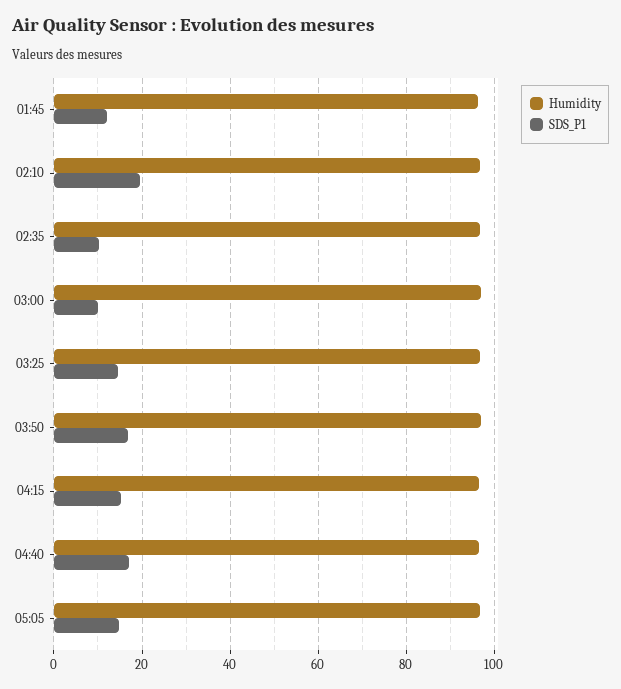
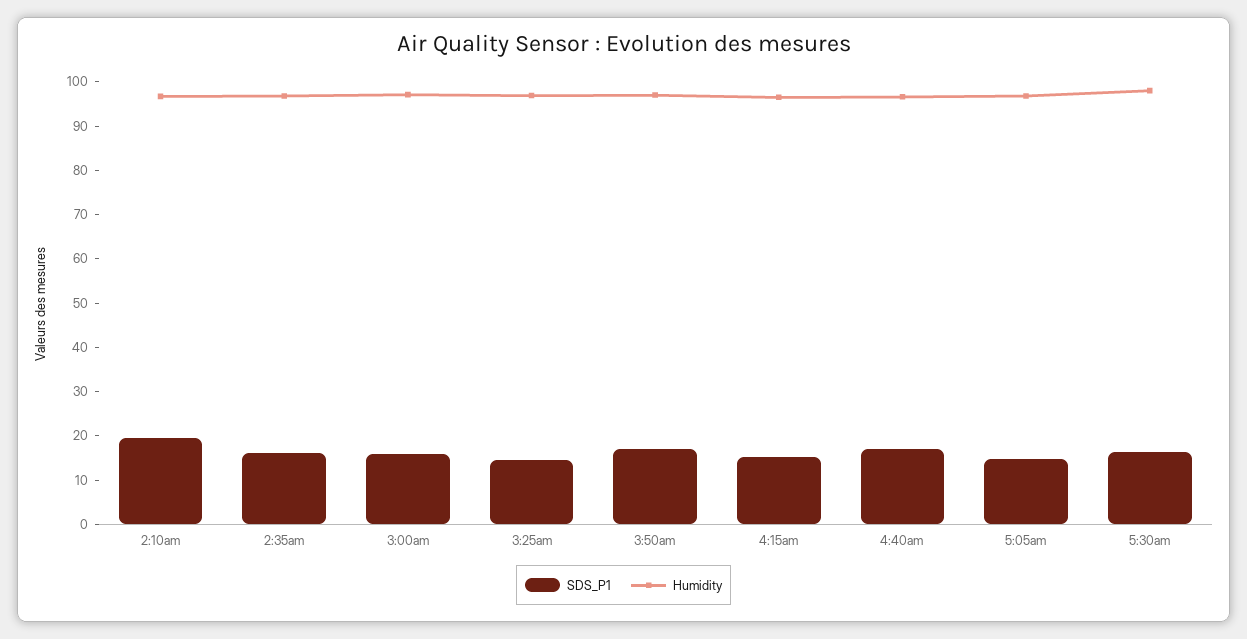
Humidity, 01:45: 96 -> none
SDS_P1, 01:45: 12 -> none
SDS_P1, 02:35: 10 -> 16
SDS_P1, 03:00: 10 -> 16
SDS_P1, 5:30am: none -> 16
Humidity, 5:30am: none -> 98

